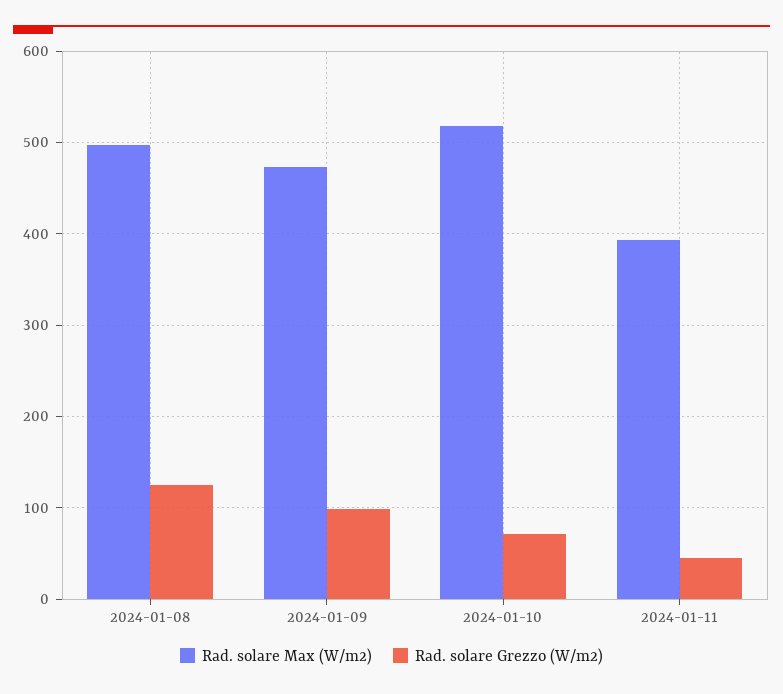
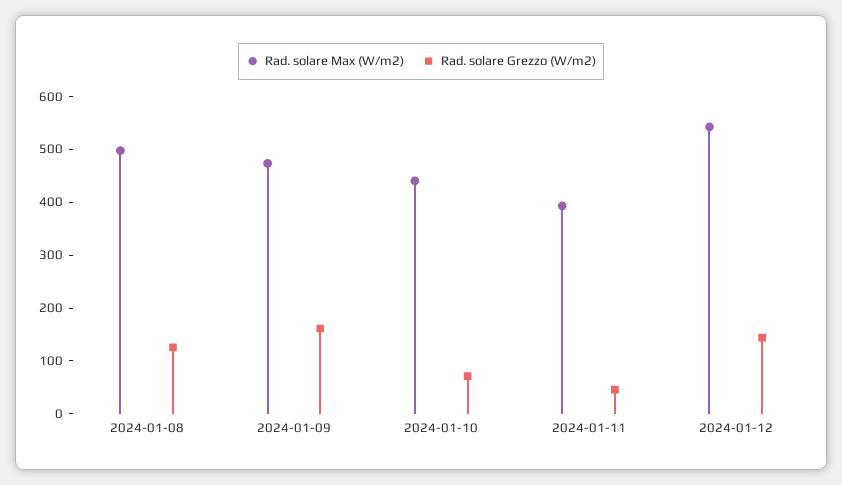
Rad. solare Grezzo (W/m2), 2024-01-09: 100 -> 160
Rad. solare Max (W/m2), 2024-01-10: 520 -> 440
Rad. solare Max (W/m2), 2024-01-12: none -> 540
Rad. solare Grezzo (W/m2), 2024-01-12: none -> 140

